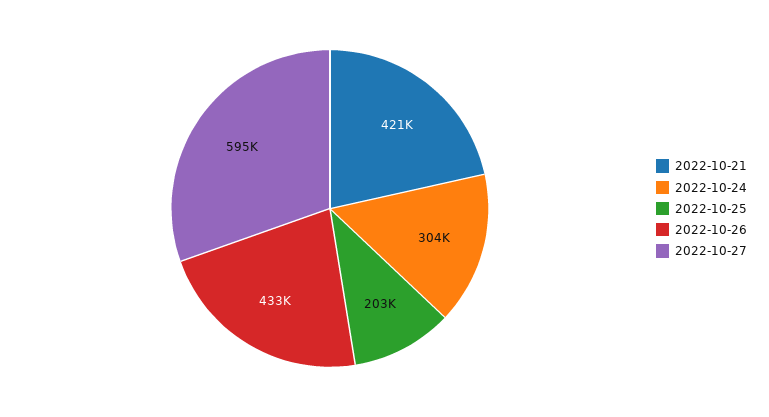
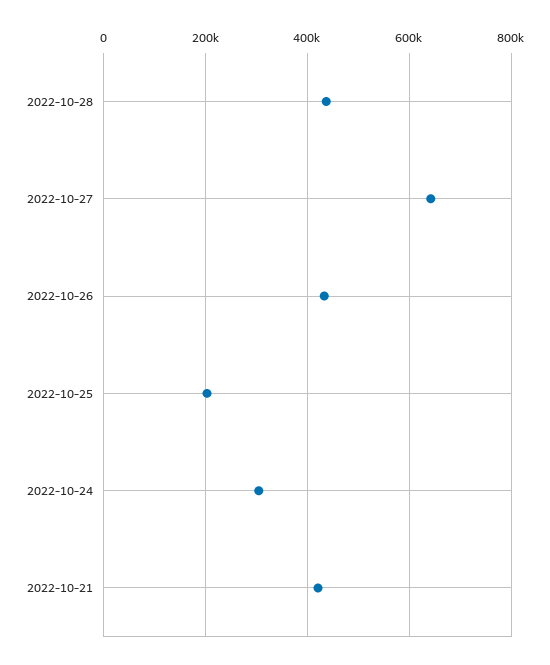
2022-10-27: 595000 -> 640000
2022-10-28: none -> 440000

